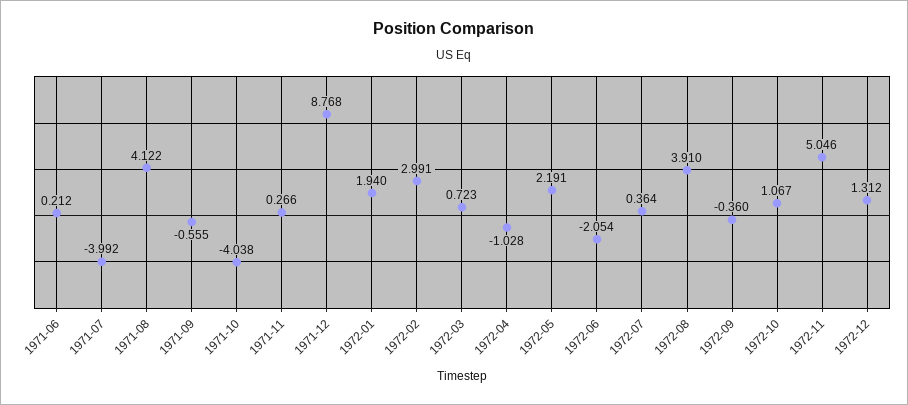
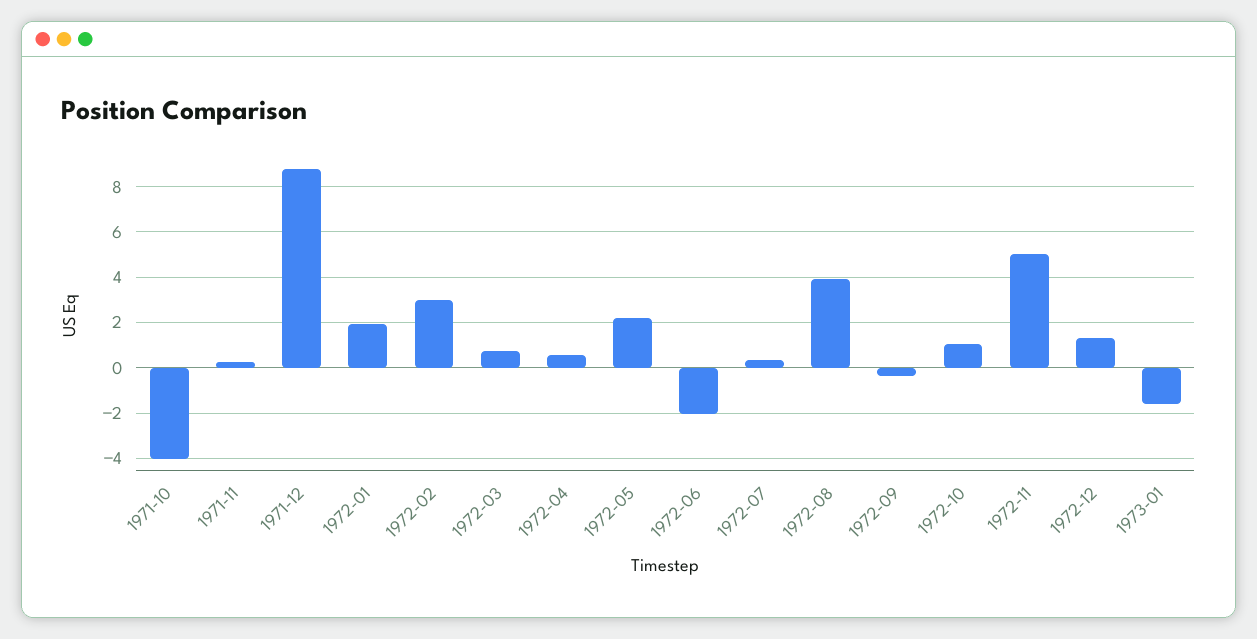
1971-06: 0.212 -> none
1971-07: -3.992 -> none
1971-08: 4.122 -> none
1971-09: -0.555 -> none
1972-04: -1.028 -> 0.5
1973-01: none -> -1.5

